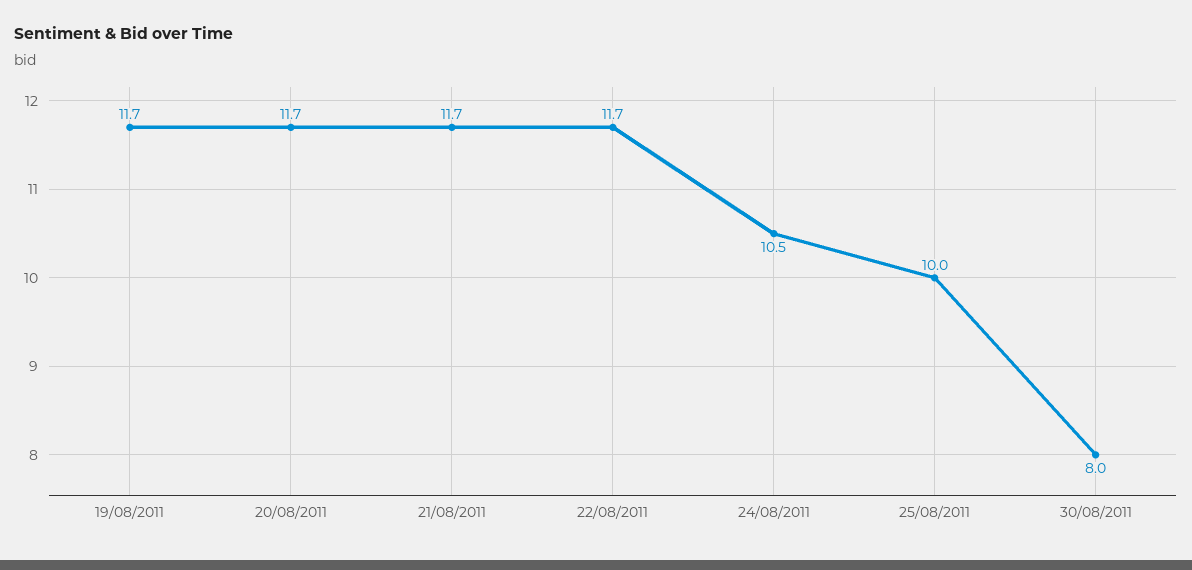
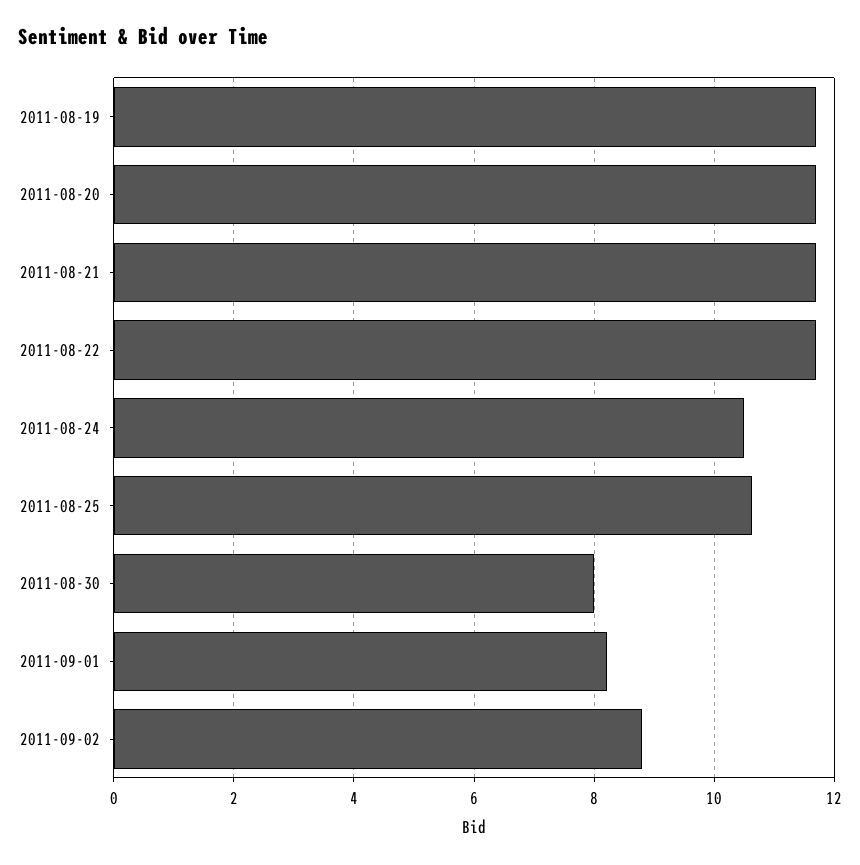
25/08/2011: 10 -> 10.6
2011-09-01: none -> 8.2
2011-09-02: none -> 8.8

